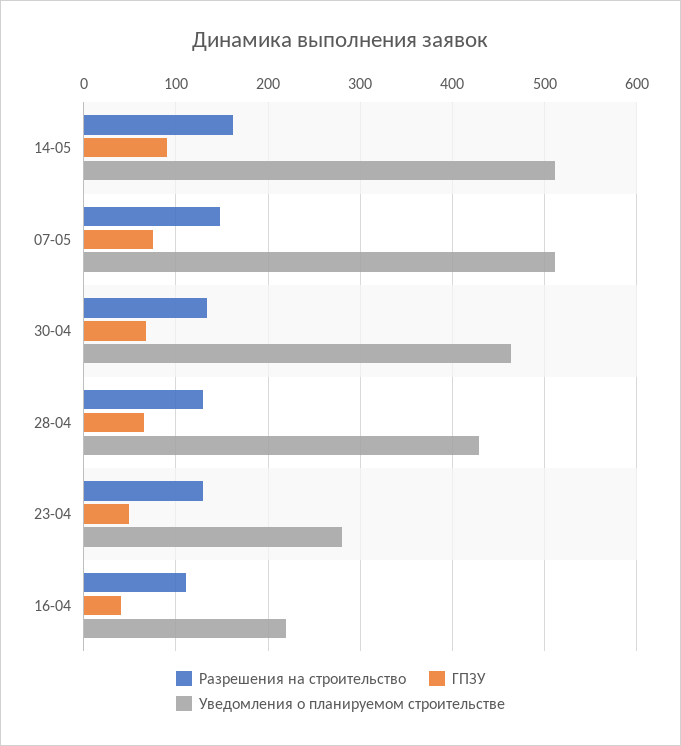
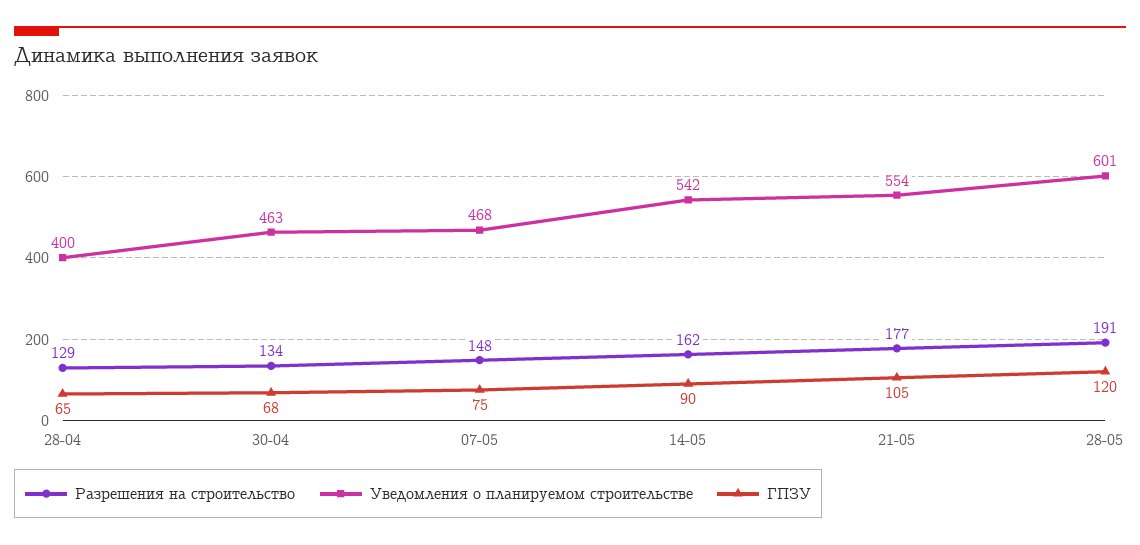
Уведомления о планируемом строительстве, 14-05: 510 -> 542
Уведомления о планируемом строительстве, 07-05: 510 -> 468
Уведомления о планируемом строительстве, 28-04: 430 -> 400
Разрешения на строительство, 23-04: 130 -> none
ГПЗУ, 23-04: 50 -> none
Уведомления о планируемом строительстве, 23-04: 280 -> none
Разрешения на строительство, 16-04: 110 -> none
ГПЗУ, 16-04: 40 -> none
Уведомления о планируемом строительстве, 16-04: 220 -> none
Разрешения на строительство, 21-05: none -> 177
Уведомления о планируемом строительстве, 21-05: none -> 554
ГПЗУ, 21-05: none -> 105
Разрешения на строительство, 28-05: none -> 191
Уведомления о планируемом строительстве, 28-05: none -> 601
ГПЗУ, 28-05: none -> 120

